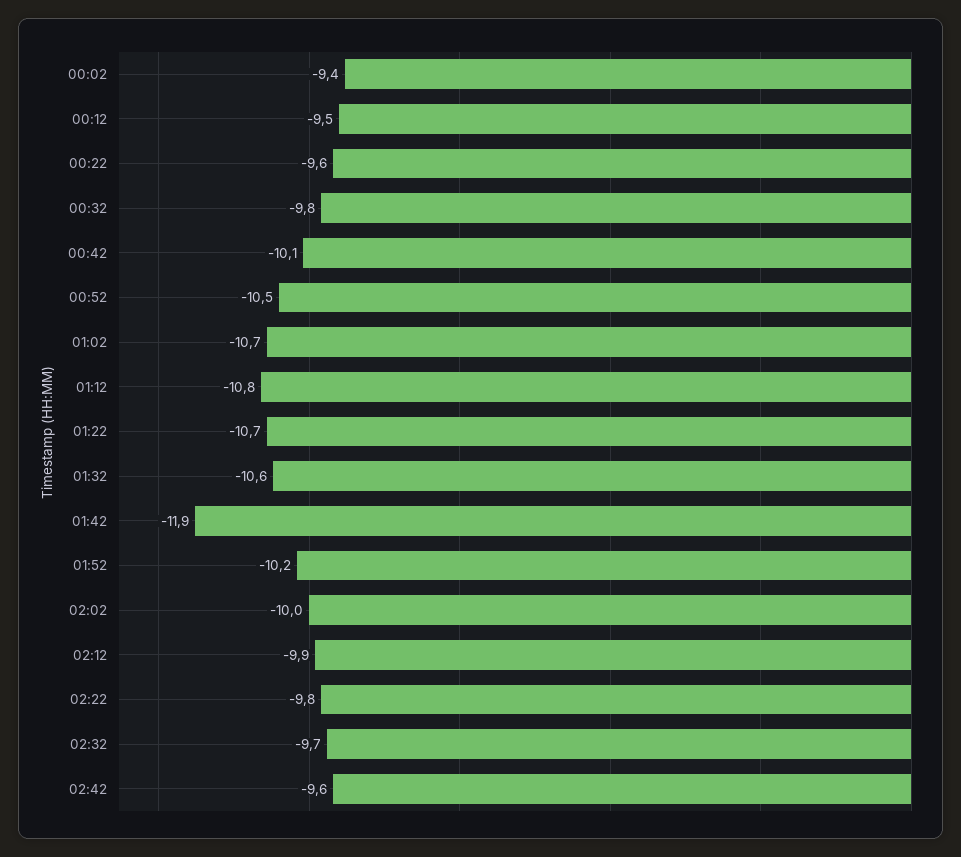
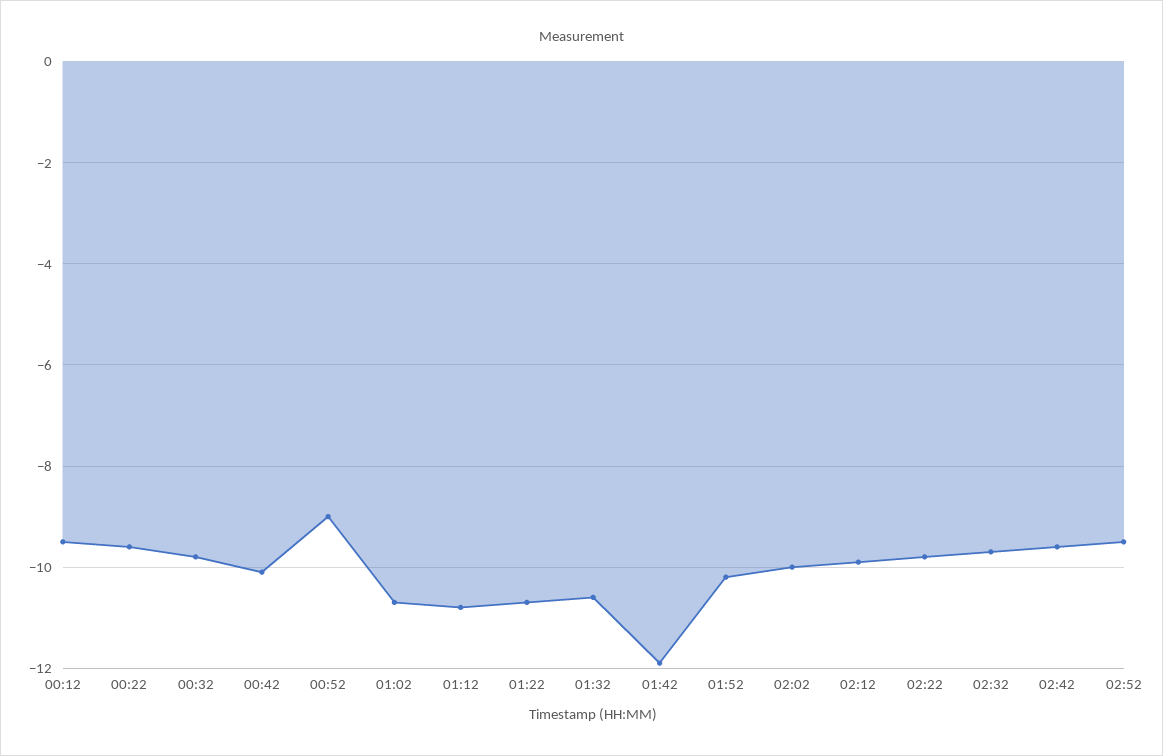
00:02: -9.4 -> none
00:52: -10.5 -> -9
02:52: none -> -9.5

